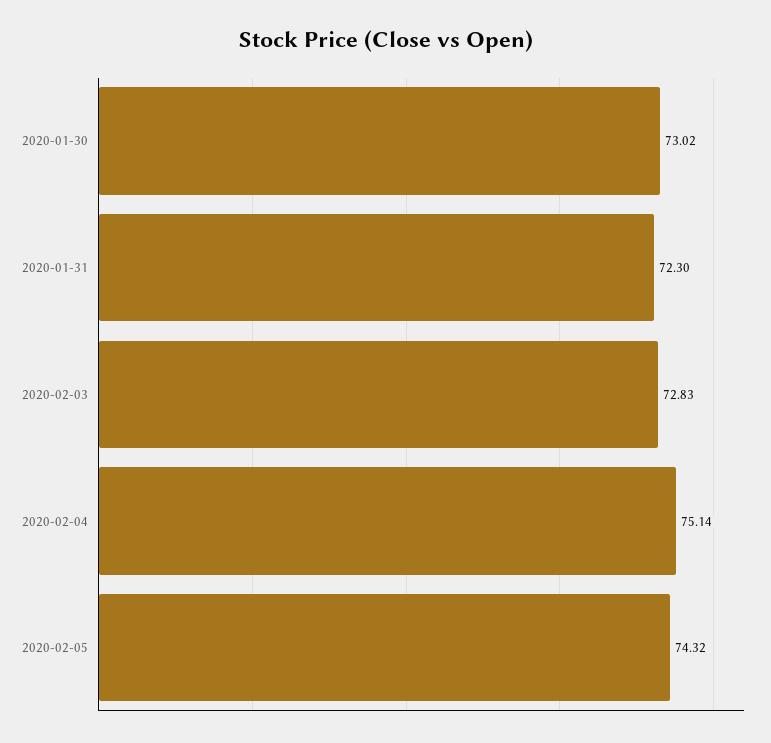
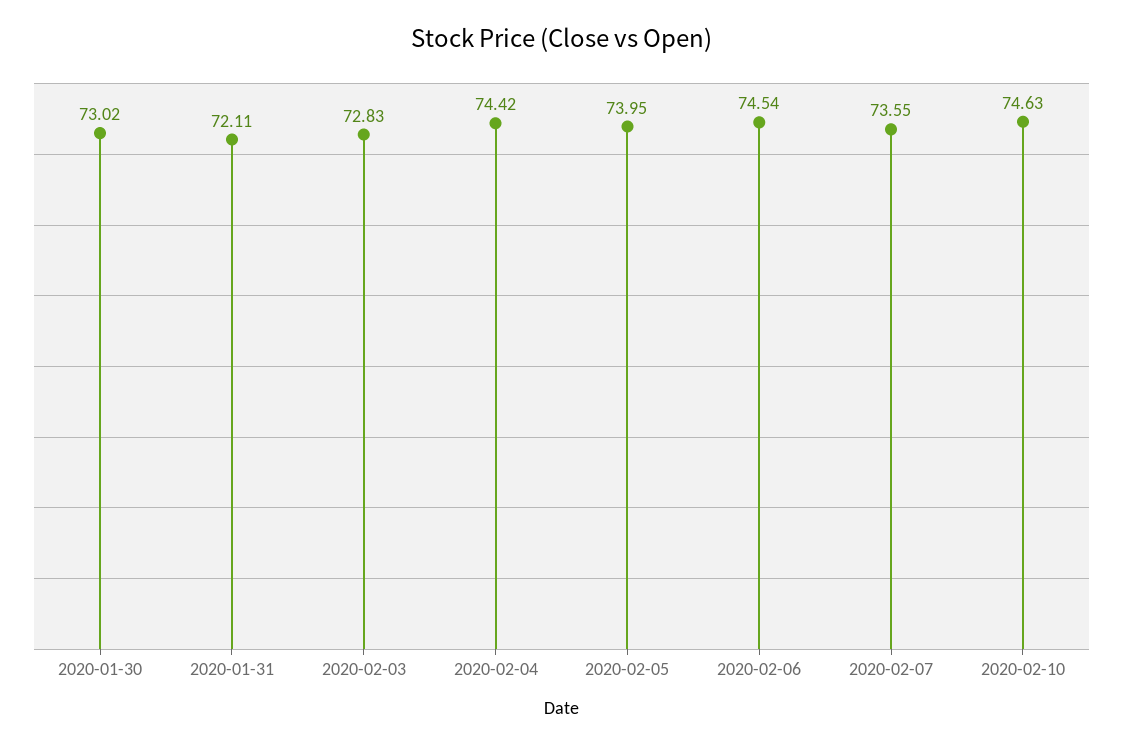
2020-01-31: 72.3 -> 72.11
2020-02-04: 75.14 -> 74.42
2020-02-05: 74.32 -> 73.95
2020-02-06: none -> 74.54
2020-02-07: none -> 73.55
2020-02-10: none -> 74.63

